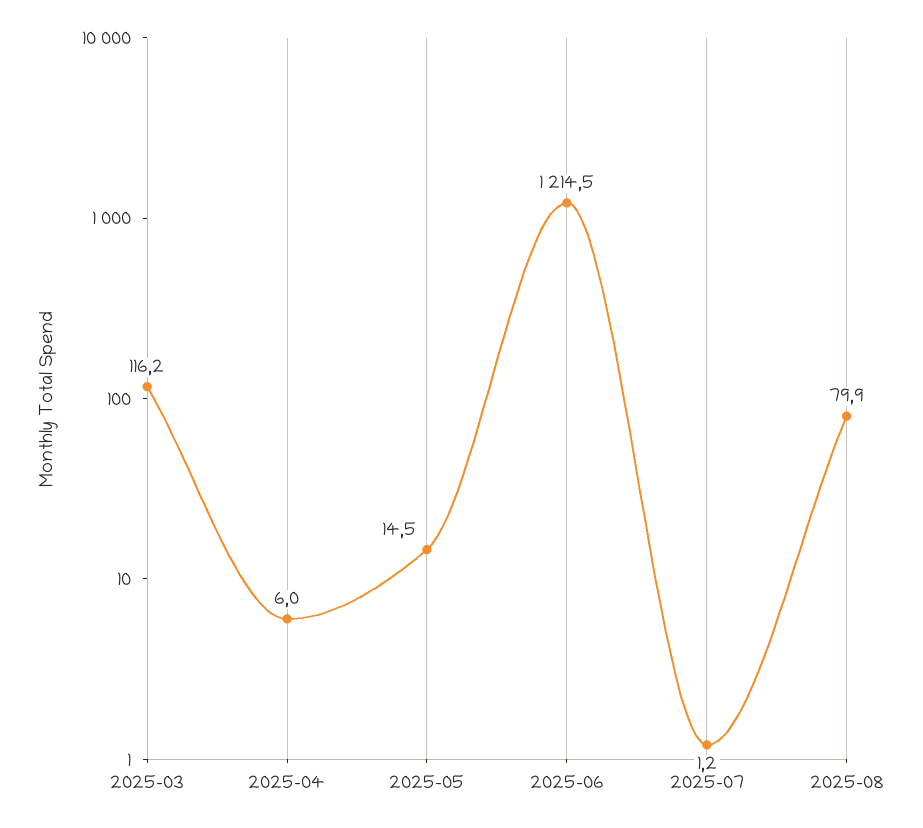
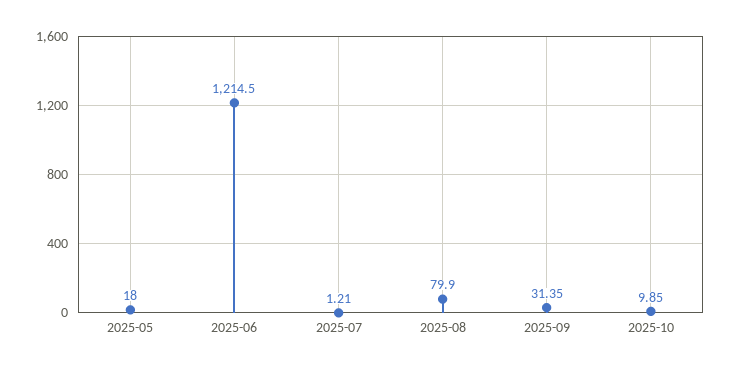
2025-03: 116.2 -> none
2025-04: 6 -> none
2025-05: 14.5 -> 18
2025-09: none -> 31.35
2025-10: none -> 9.85

